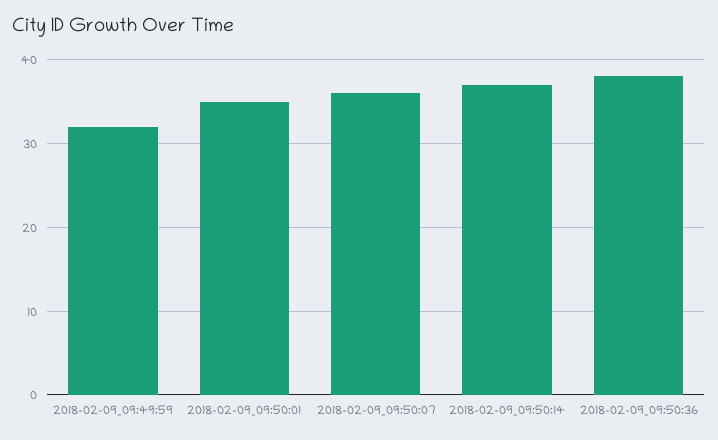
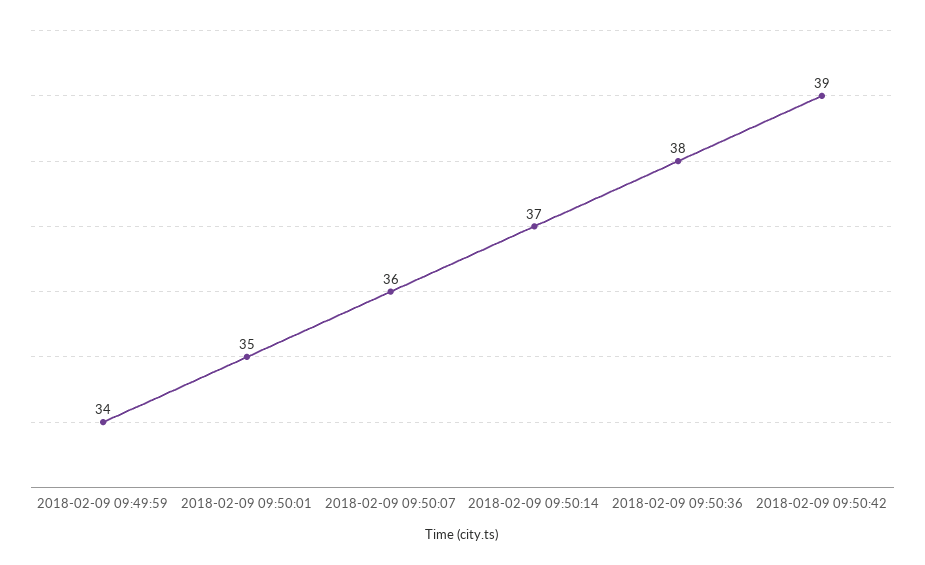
2018-02-09_09:49:59: 32 -> 34
2018-02-09 09:50:42: none -> 39

